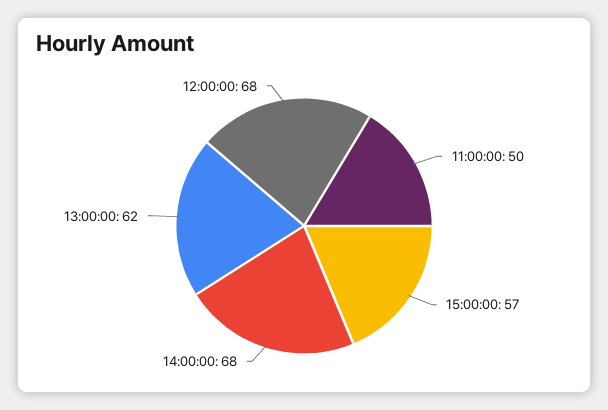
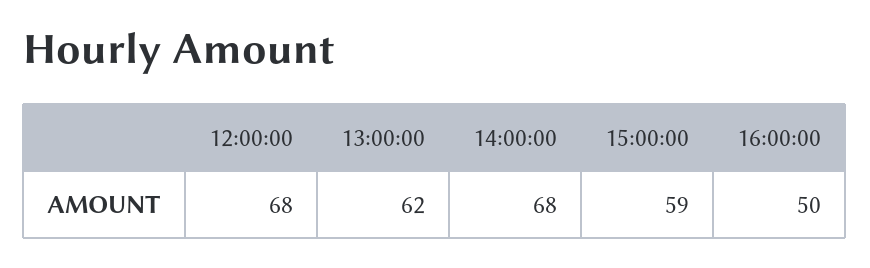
11:00:00: 50 -> none
15:00:00: 57 -> 59
16:00:00: none -> 50

